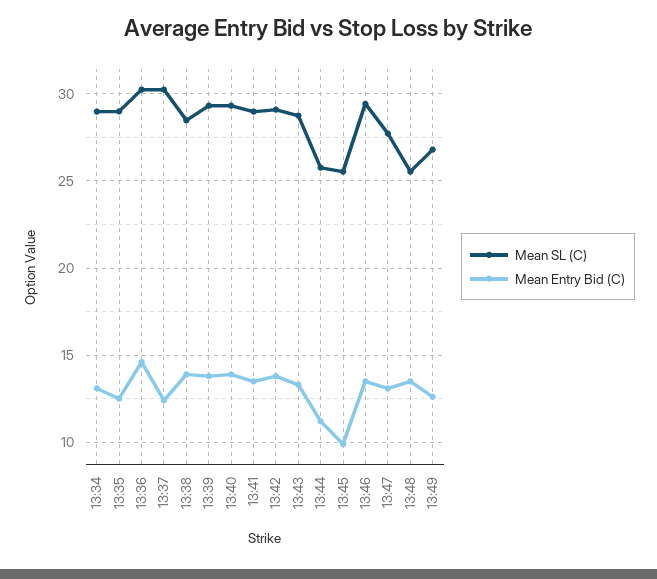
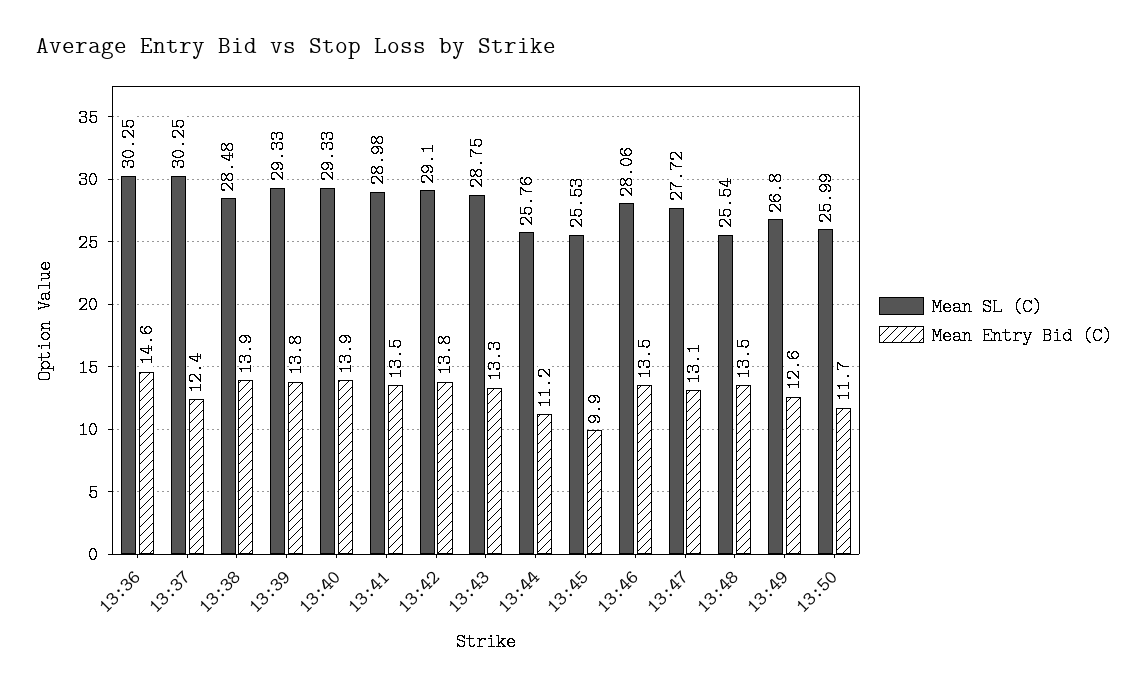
Mean SL (C), 13:34: 29 -> none
Mean Entry Bid (C), 13:34: 13 -> none
Mean SL (C), 13:35: 29 -> none
Mean Entry Bid (C), 13:35: 12.5 -> none
Mean SL (C), 13:46: 29.5 -> 28.06
Mean SL (C), 13:50: none -> 25.99
Mean Entry Bid (C), 13:50: none -> 11.7

